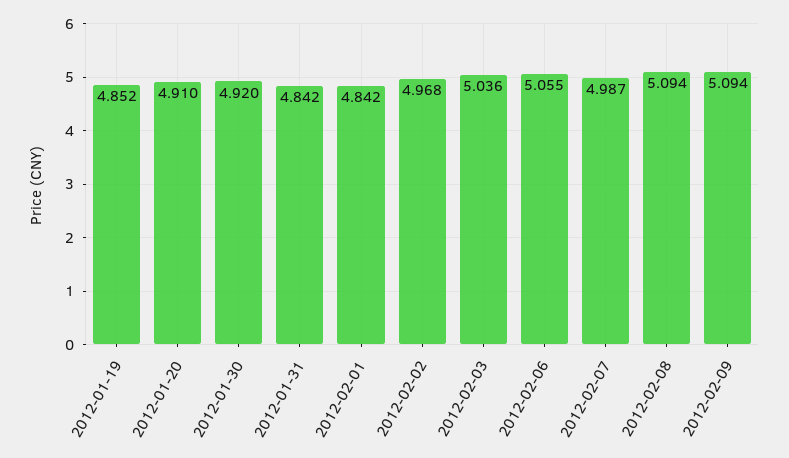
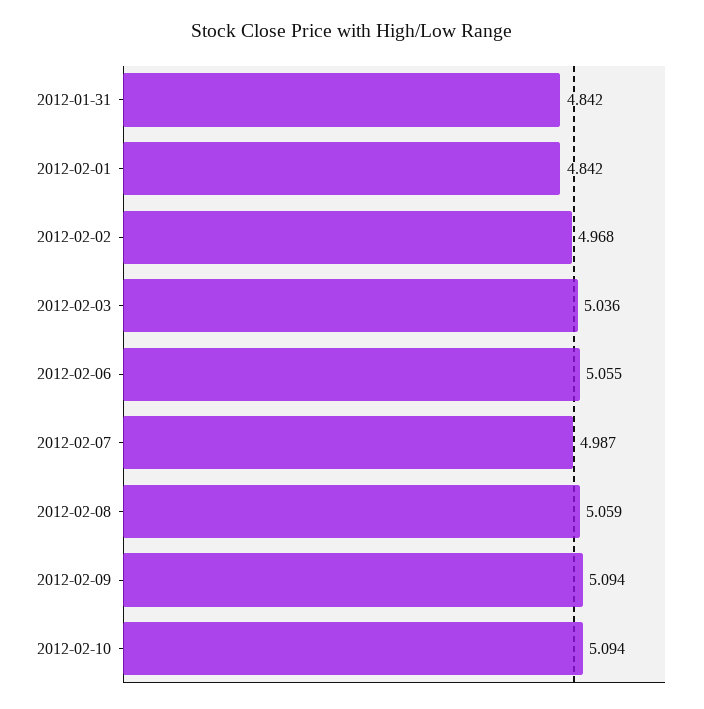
2012-01-19: 4.852 -> none
2012-01-20: 4.91 -> none
2012-01-30: 4.92 -> none
2012-02-08: 5.094 -> 5.059
2012-02-10: none -> 5.094

